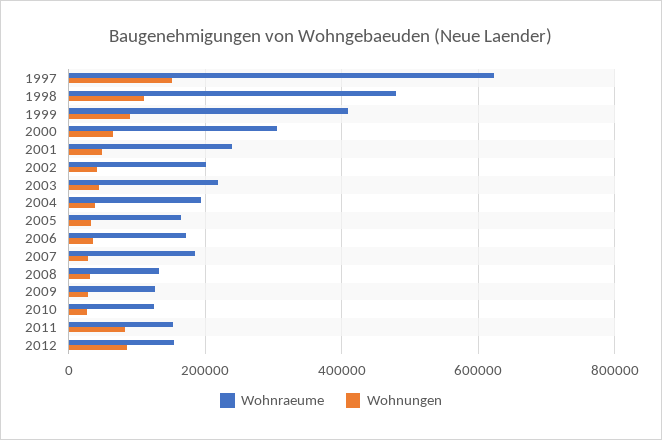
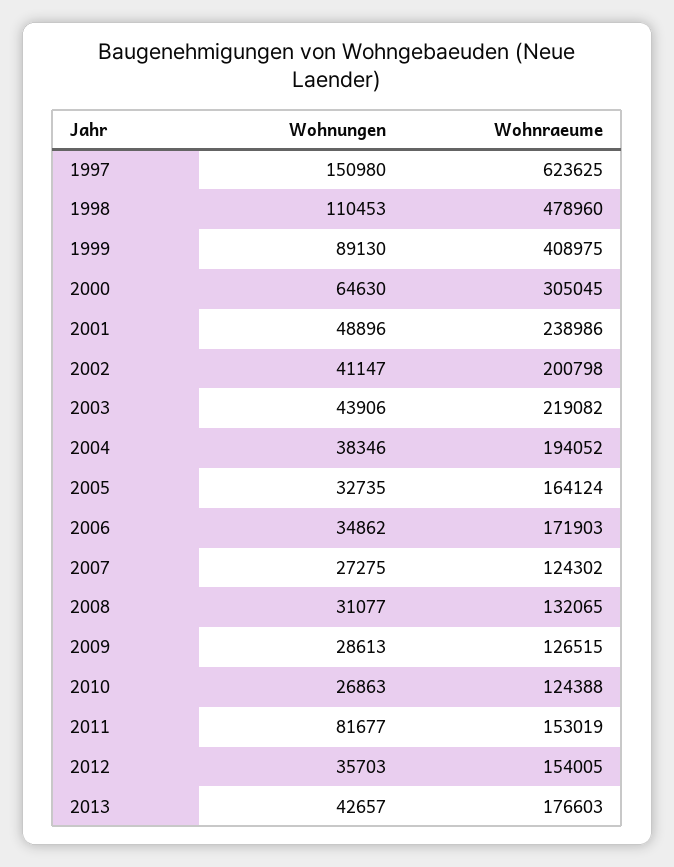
Wohnraeume, 2007: 180000 -> 124302
Wohnungen, 2012: 80000 -> 35703
Wohnungen, 2013: none -> 42657
Wohnraeume, 2013: none -> 176603

